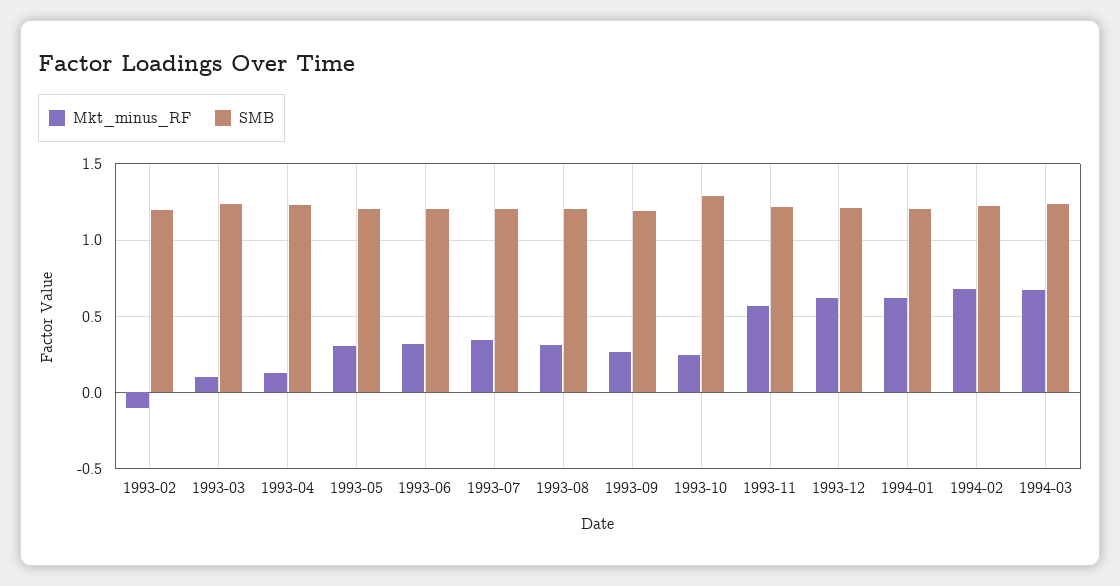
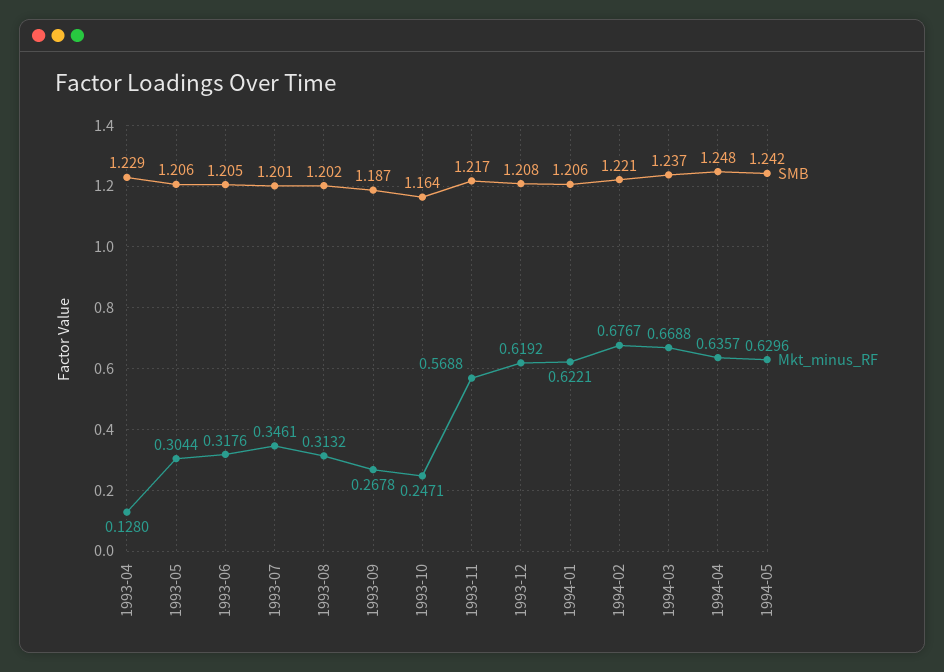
Mkt_minus_RF, 1993-02: -0.1 -> none
SMB, 1993-02: 1.2 -> none
Mkt_minus_RF, 1993-03: 0.1 -> none
SMB, 1993-03: 1.25 -> none
SMB, 1993-10: 1.3 -> 1.164
SMB, 1994-04: none -> 1.248
Mkt_minus_RF, 1994-04: none -> 0.6357
SMB, 1994-05: none -> 1.242
Mkt_minus_RF, 1994-05: none -> 0.6296

